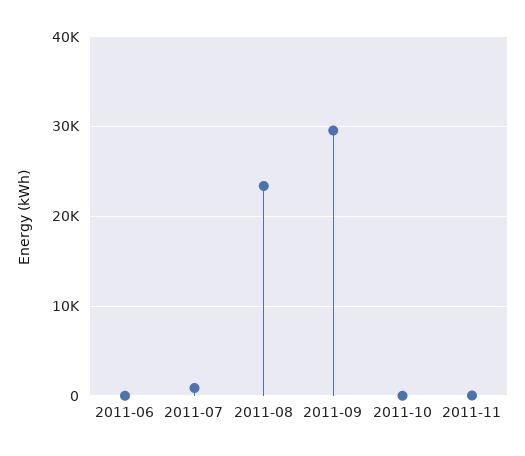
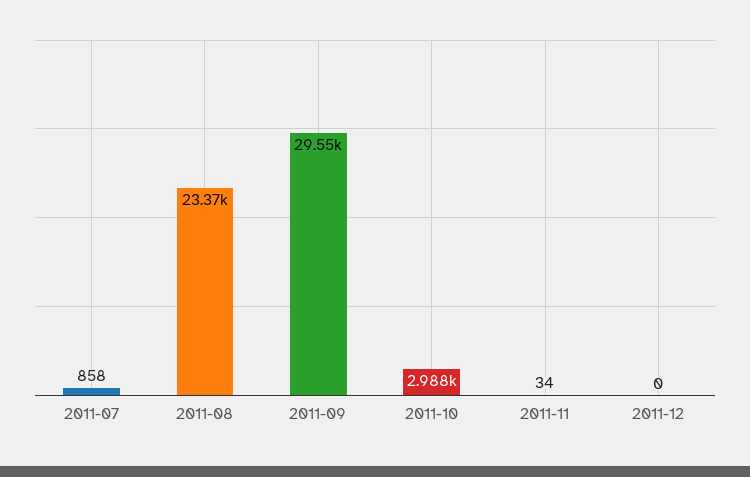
2011-06: 0 -> none
2011-10: 0 -> 2988
2011-12: none -> 0

